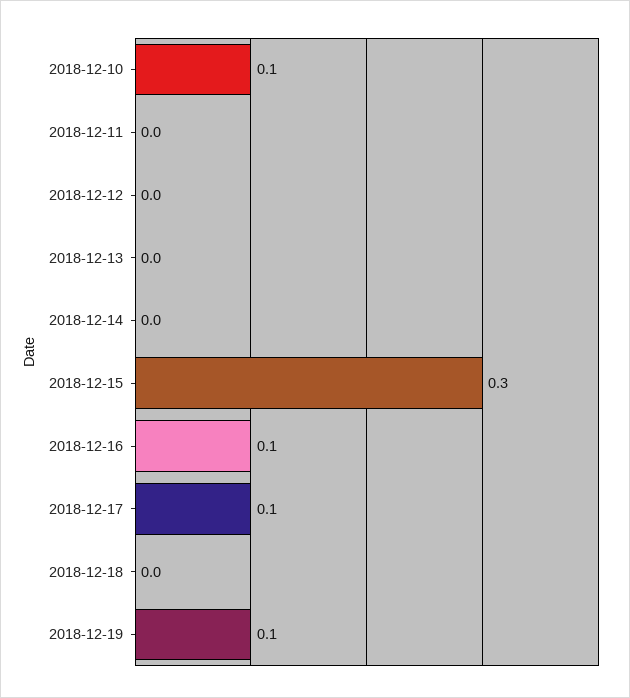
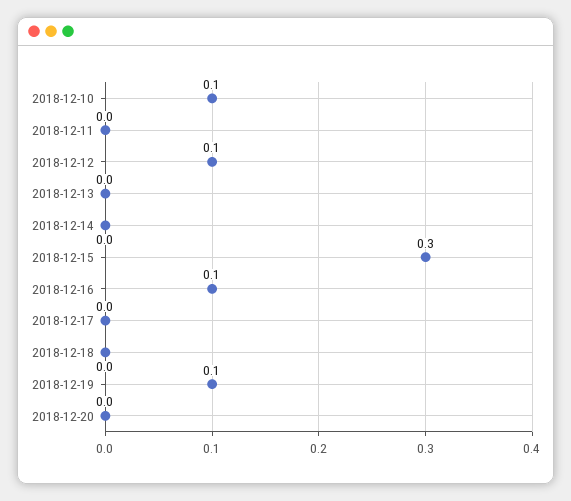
2018-12-12: 0 -> 0.1
2018-12-17: 0.1 -> 0
2018-12-20: none -> 0

